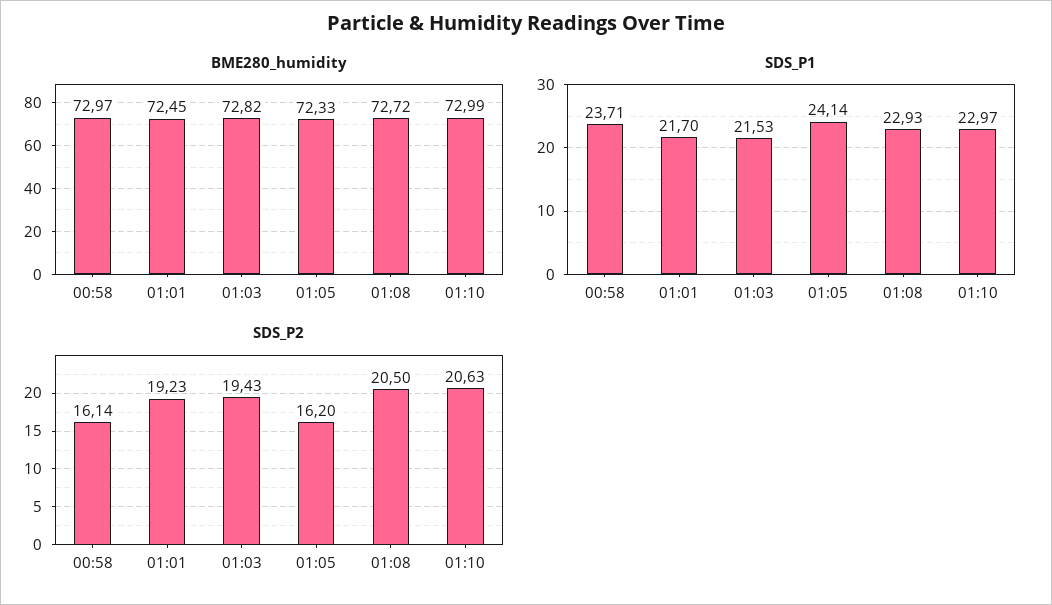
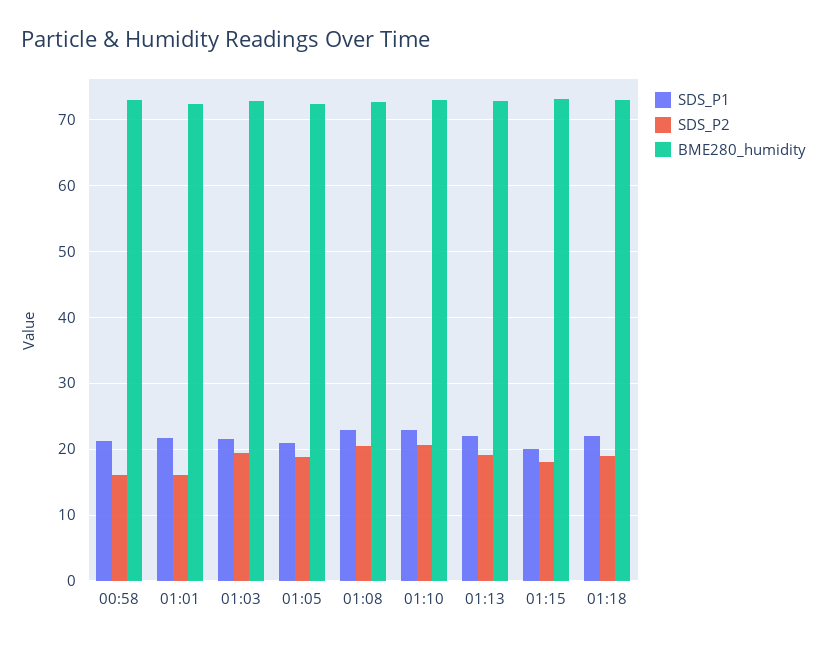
SDS_P1, 00:58: 23.71 -> 21
SDS_P1, 01:05: 24.14 -> 21
SDS_P2, 01:01: 19.23 -> 16
SDS_P2, 01:05: 16.2 -> 19
SDS_P1, 01:13: none -> 22
SDS_P2, 01:13: none -> 19
BME280_humidity, 01:13: none -> 73
SDS_P1, 01:15: none -> 20
SDS_P2, 01:15: none -> 18
BME280_humidity, 01:15: none -> 73
SDS_P1, 01:18: none -> 22
SDS_P2, 01:18: none -> 19
BME280_humidity, 01:18: none -> 73

